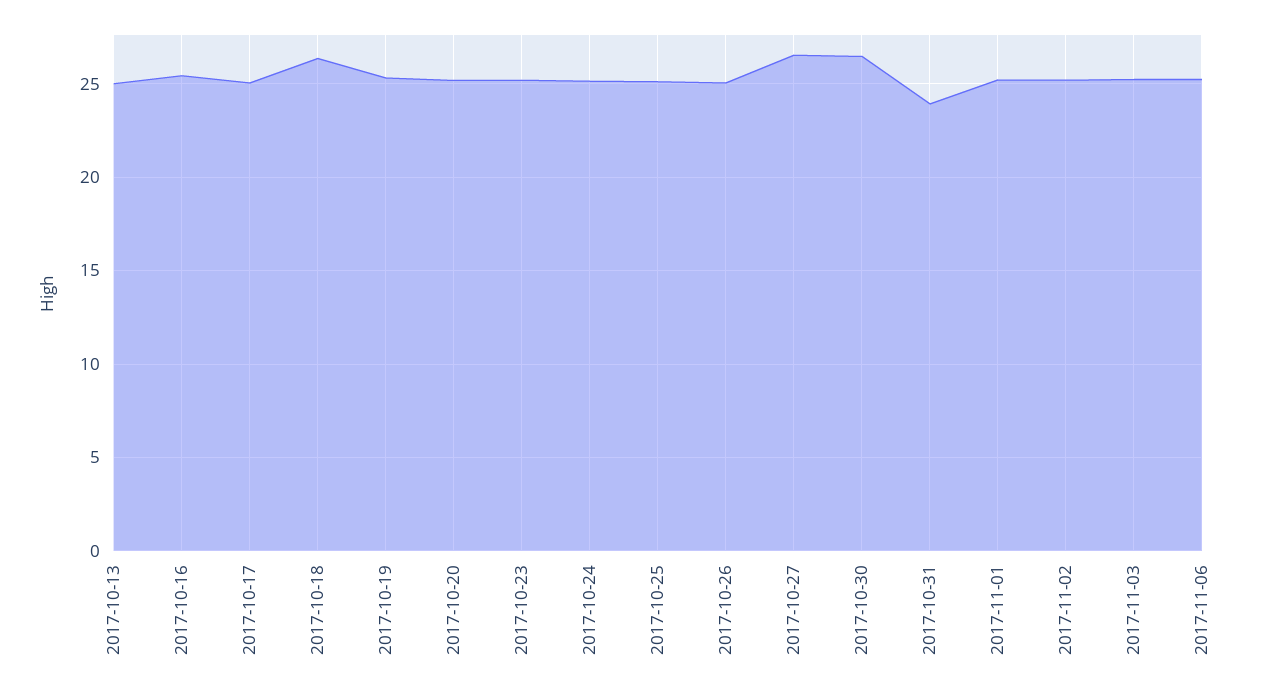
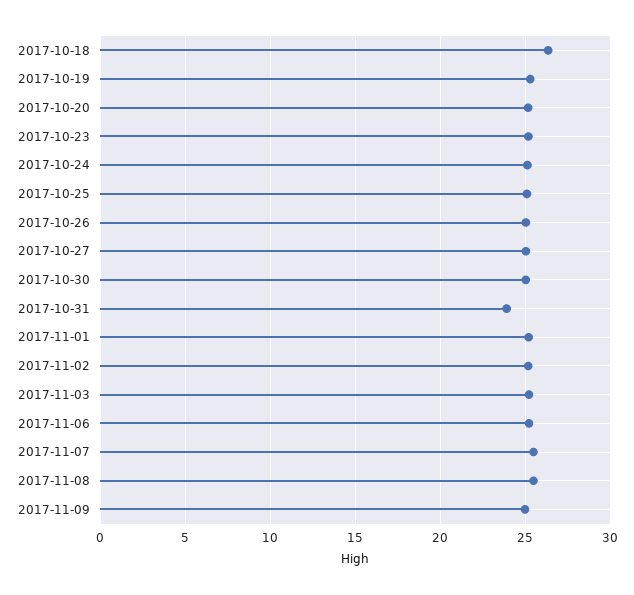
2017-10-13: 25 -> none
2017-10-16: 25.5 -> none
2017-10-17: 25 -> none
2017-10-27: 26.5 -> 25
2017-10-30: 26.5 -> 25
2017-11-07: none -> 25.5
2017-11-08: none -> 25.5
2017-11-09: none -> 25

